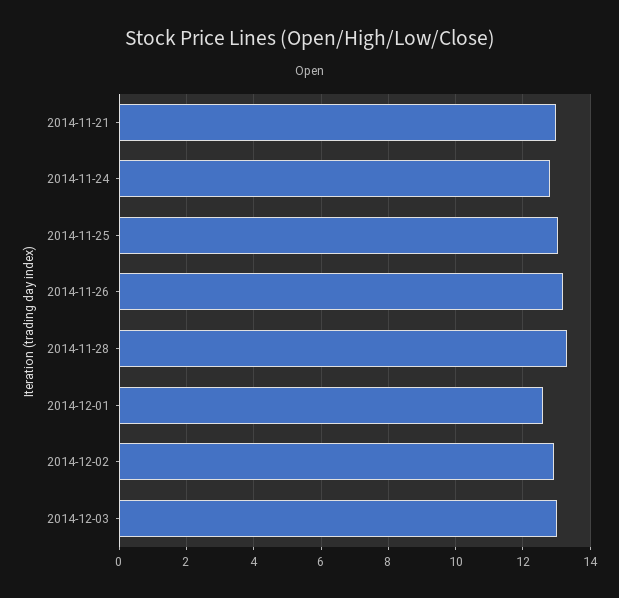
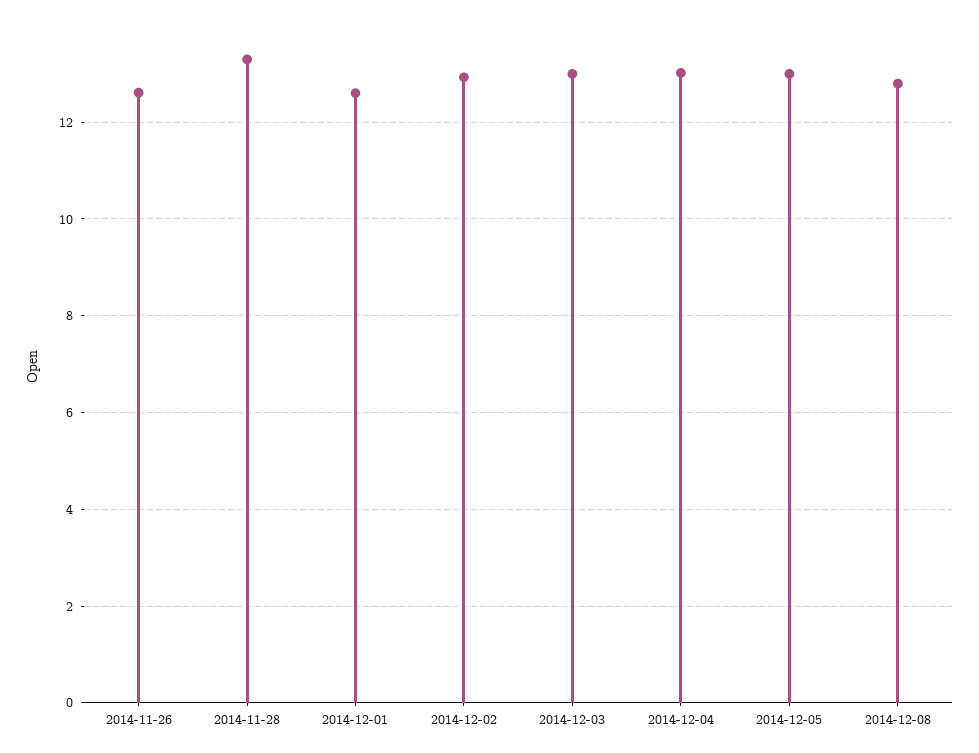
2014-11-21: 13 -> none
2014-11-24: 12.8 -> none
2014-11-25: 13 -> none
2014-11-26: 13.2 -> 12.6
2014-12-04: none -> 13
2014-12-05: none -> 13
2014-12-08: none -> 12.8

